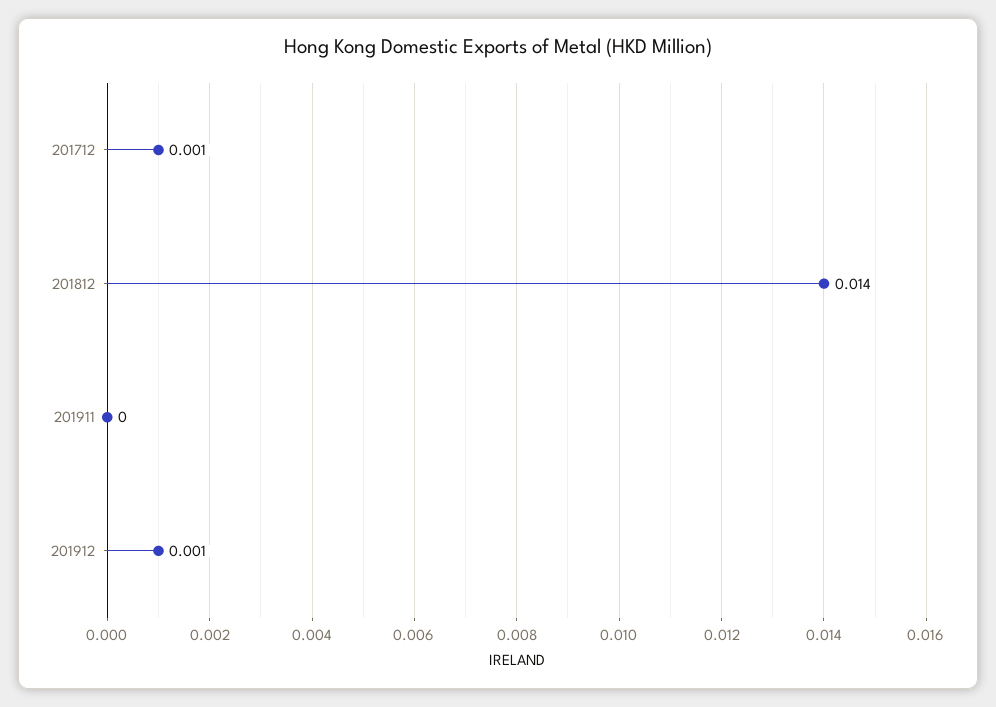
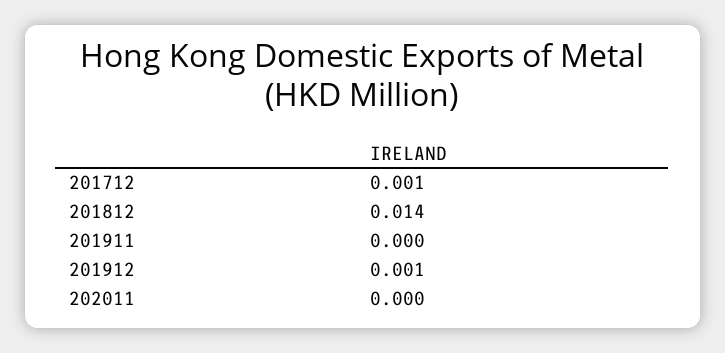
202011: none -> 0

